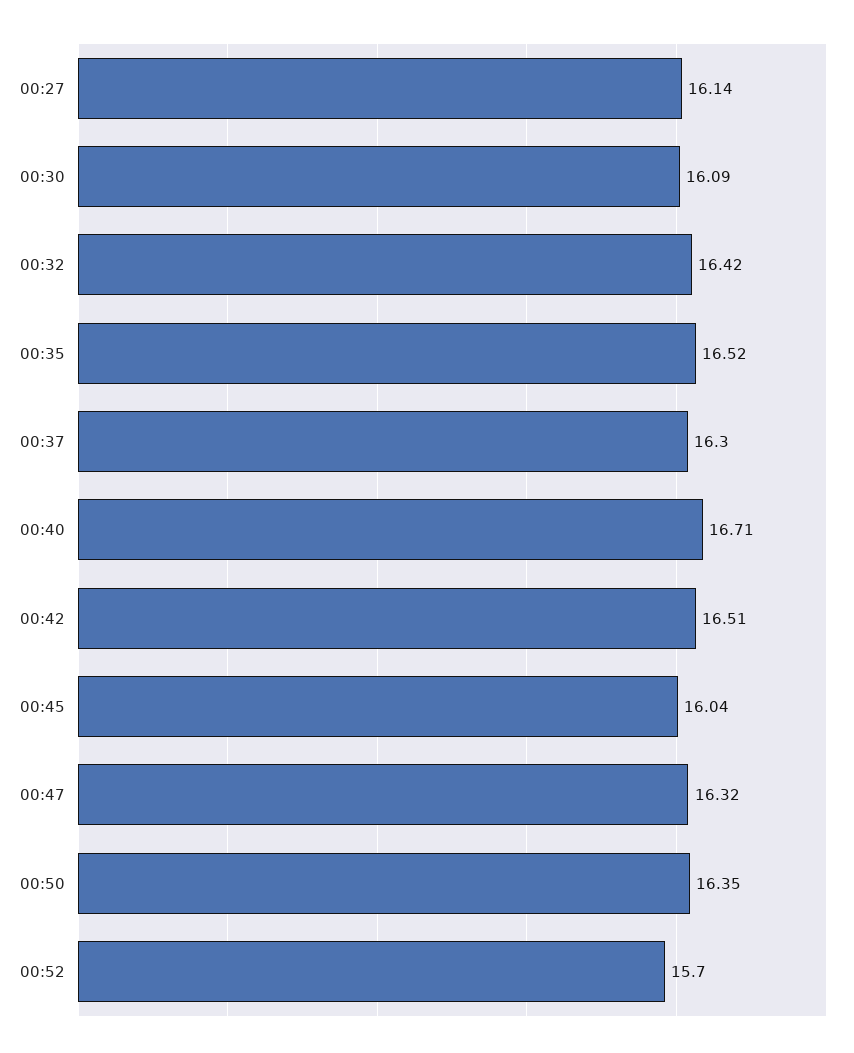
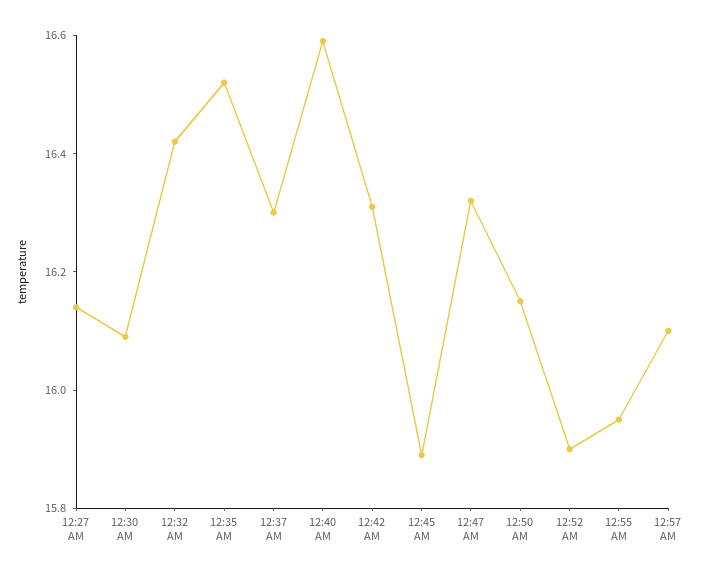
00:40: 16.71 -> 16.6
00:42: 16.51 -> 16.3
00:45: 16.04 -> 15.9
00:50: 16.35 -> 16.15
00:52: 15.7 -> 15.9
12:55 AM: none -> 15.95
12:57 AM: none -> 16.1

